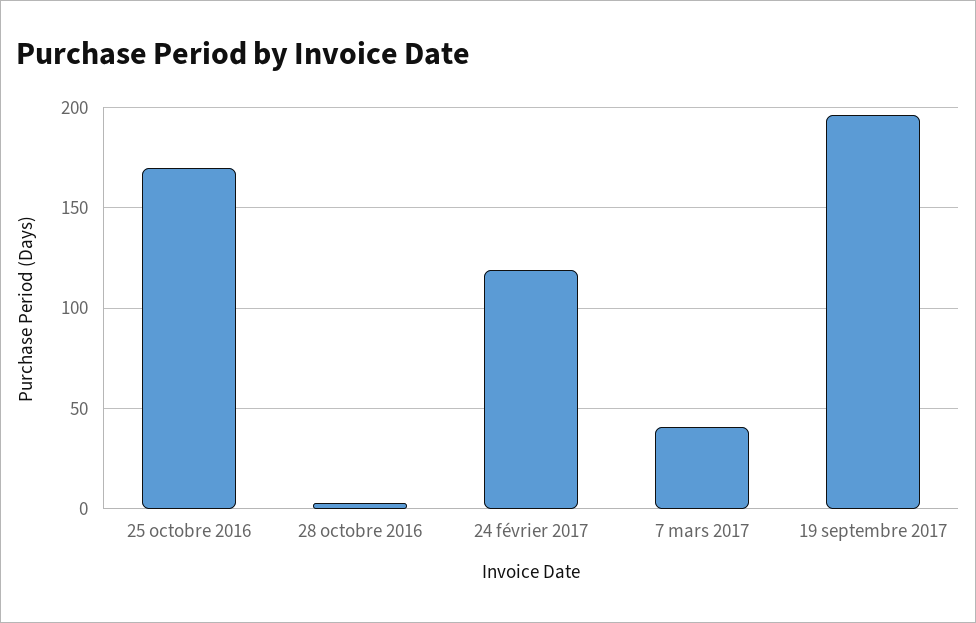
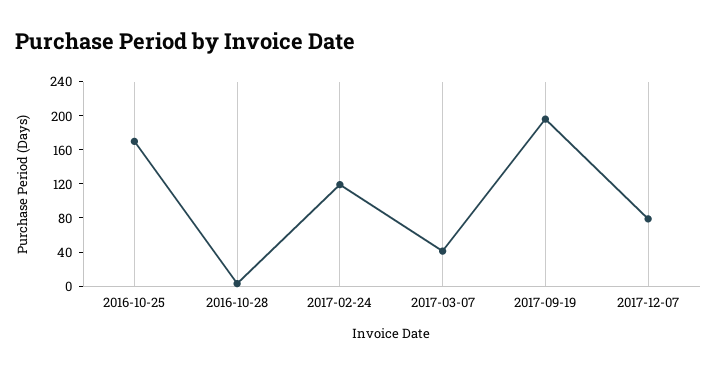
2017-12-07: none -> 80

